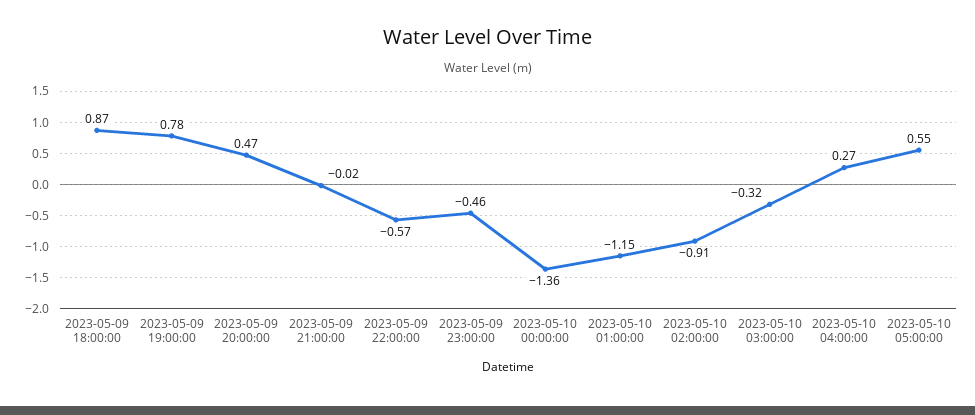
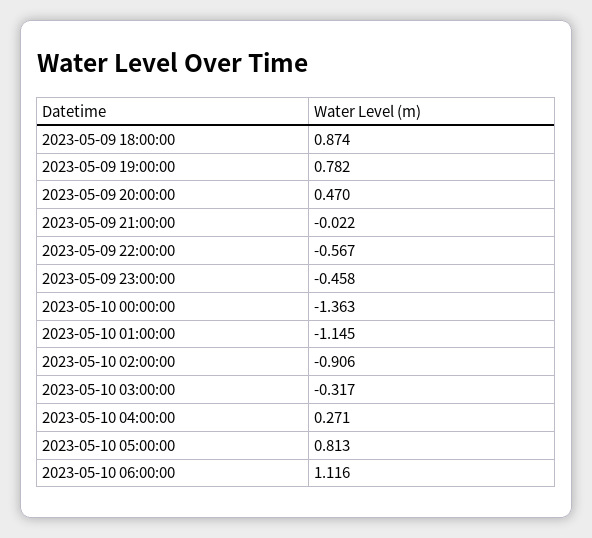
2023-05-10 05:00:00: 0.55 -> 0.813
2023-05-10 06:00:00: none -> 1.116

